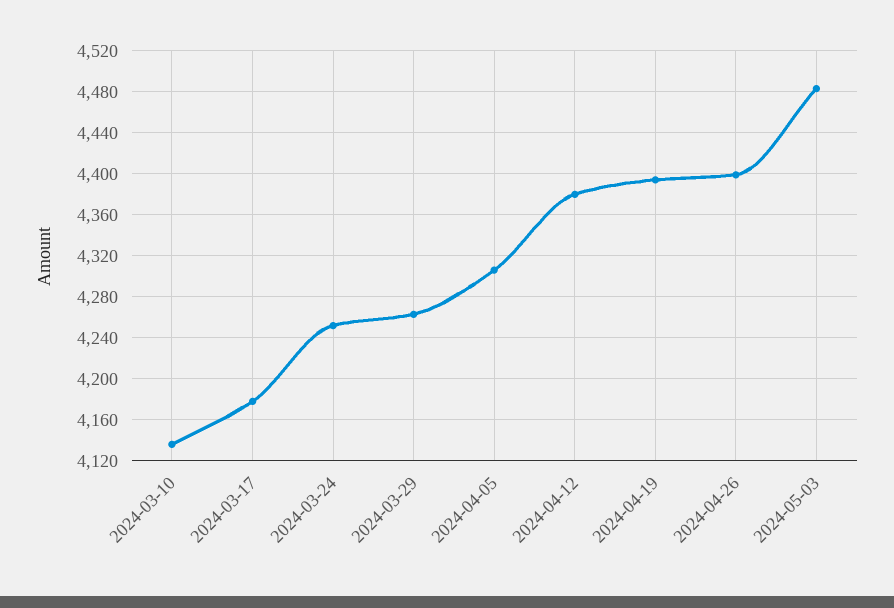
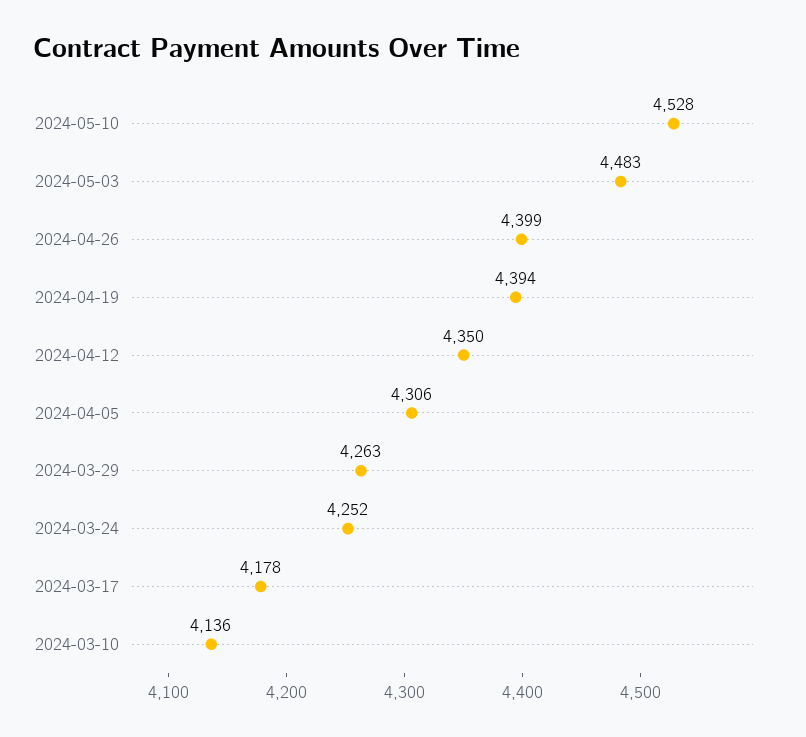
2024-04-12: 4380 -> 4350
2024-05-10: none -> 4528

